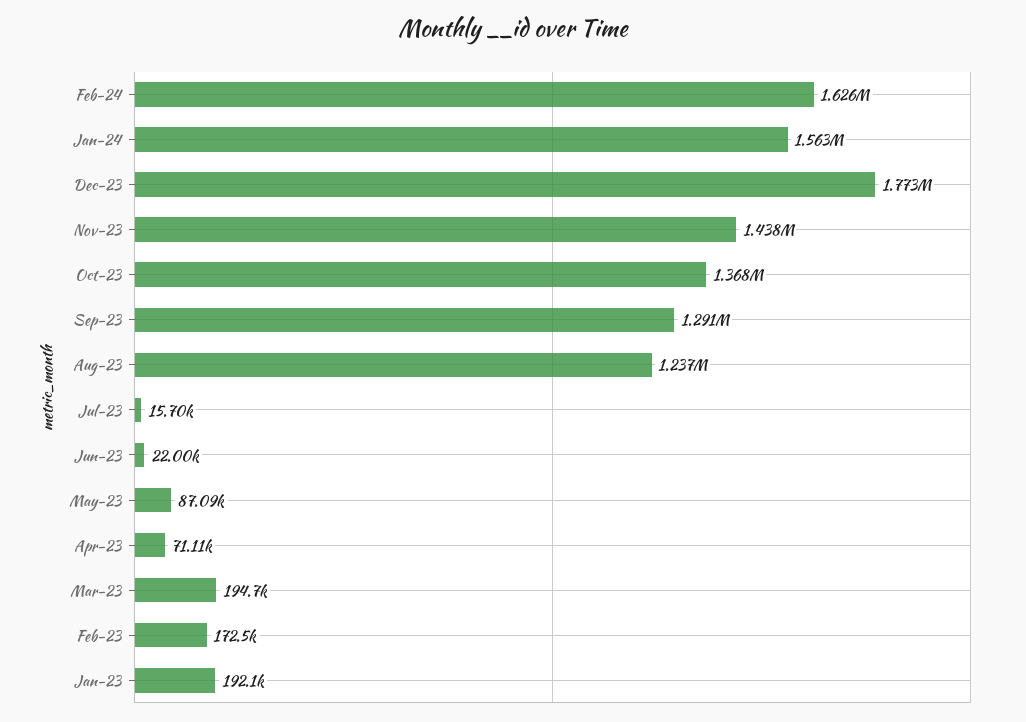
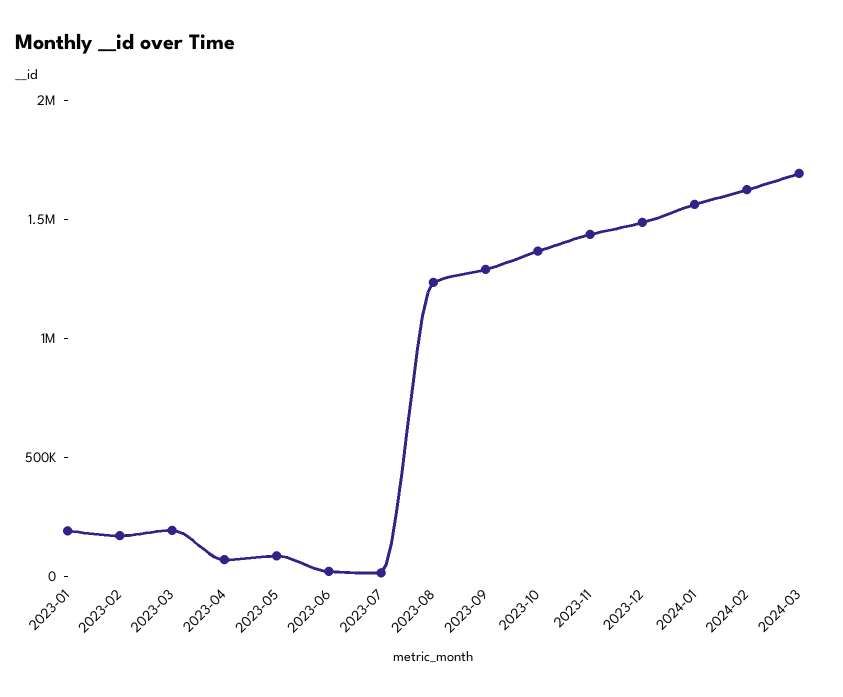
Dec-23: 1773000 -> 1500000
2024-03: none -> 1700000

